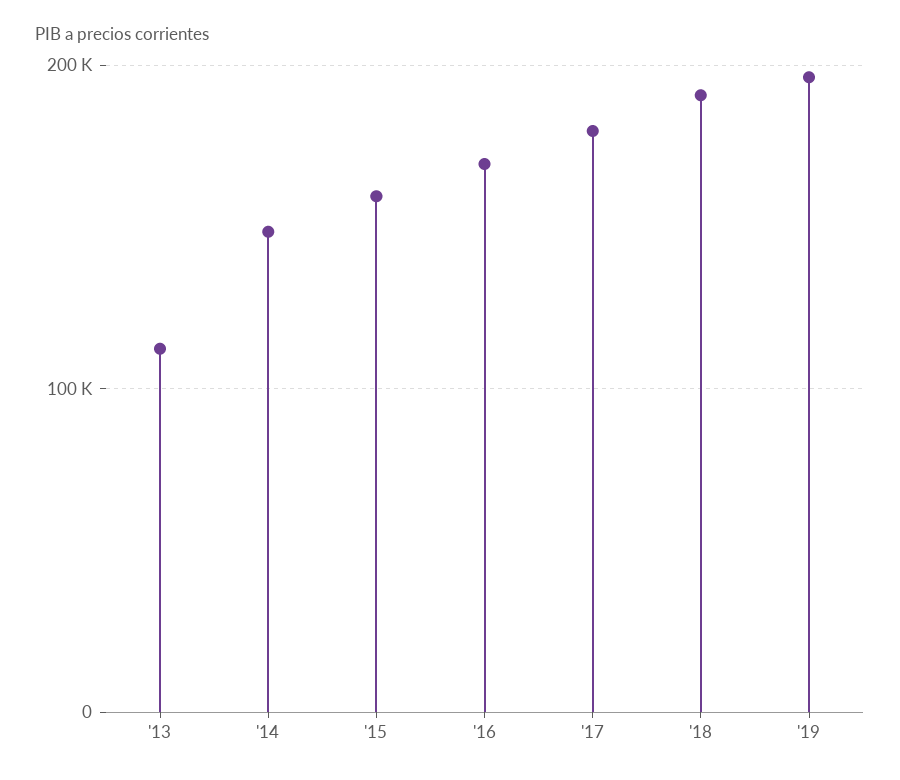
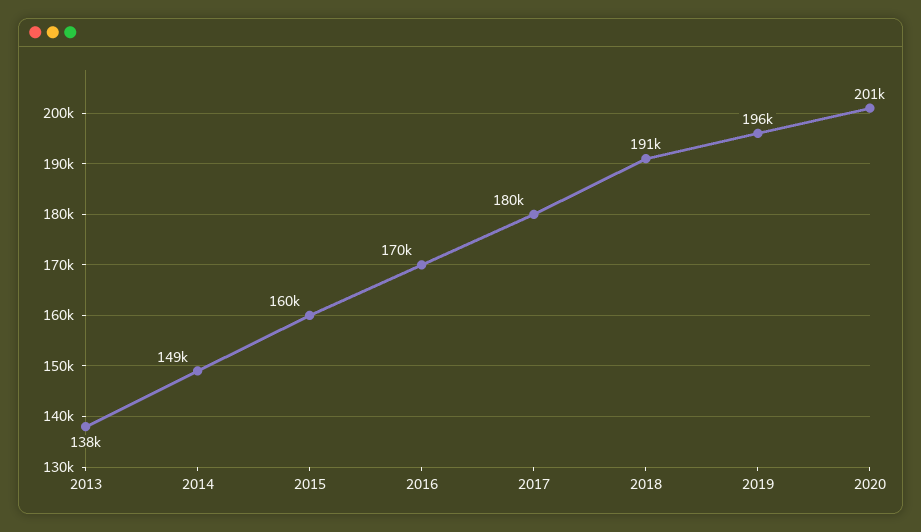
'13: 110000 -> 138000
2020: none -> 201000

